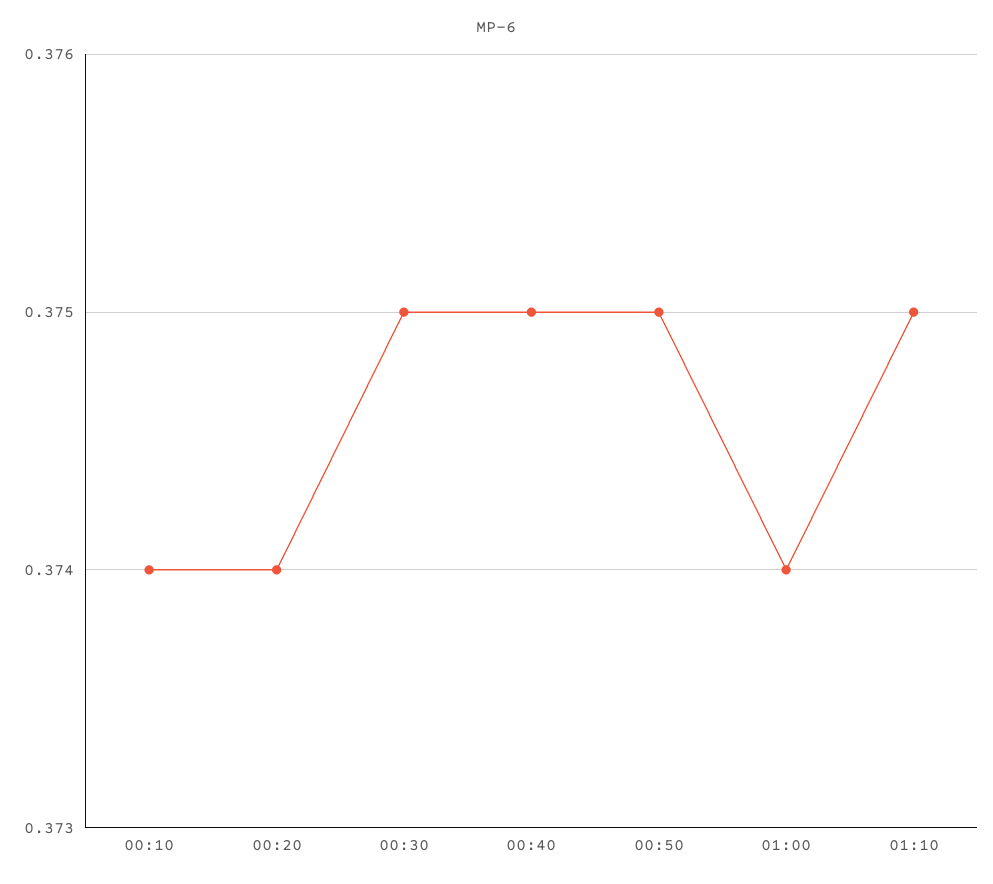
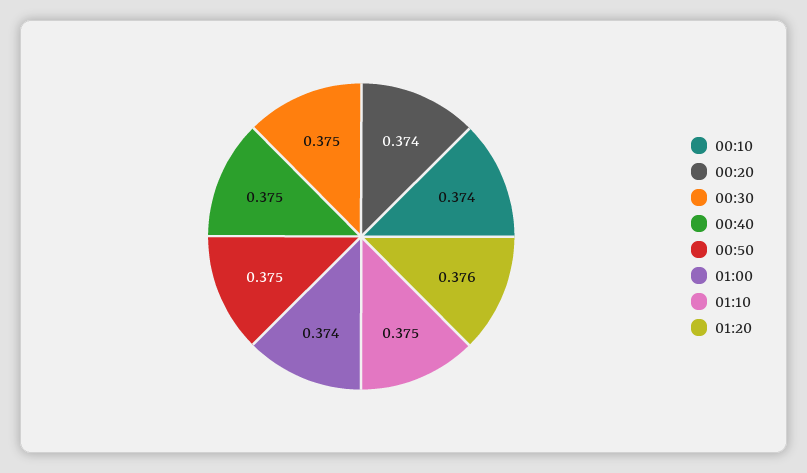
01:20: none -> 0.376

